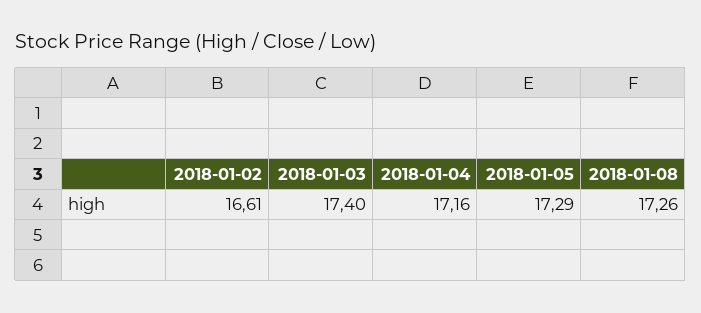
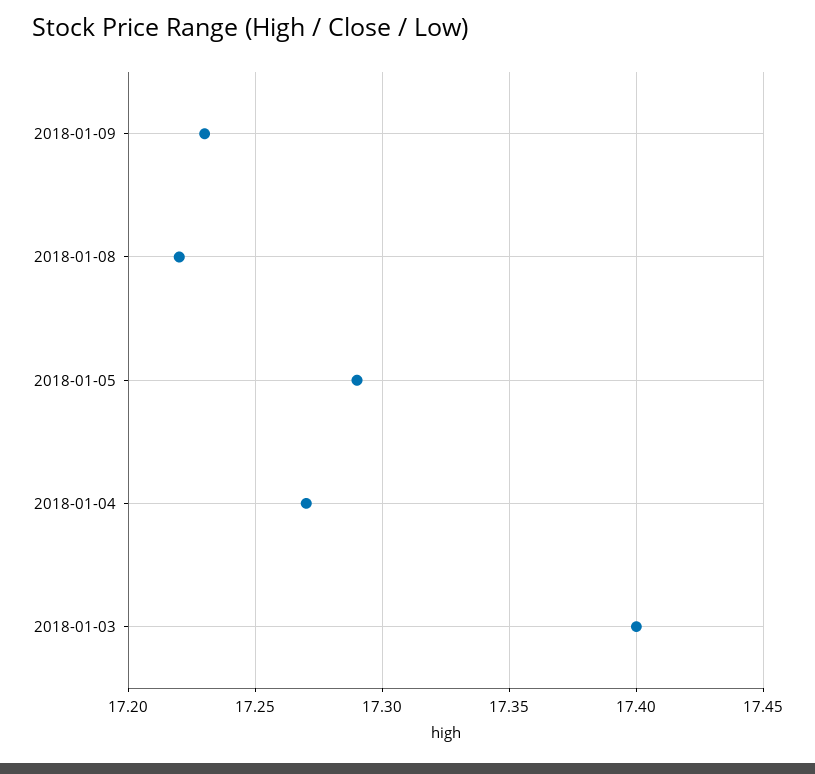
2018-01-02: 16.61 -> none
2018-01-04: 17.16 -> 17.27
2018-01-08: 17.26 -> 17.22
2018-01-09: none -> 17.23

